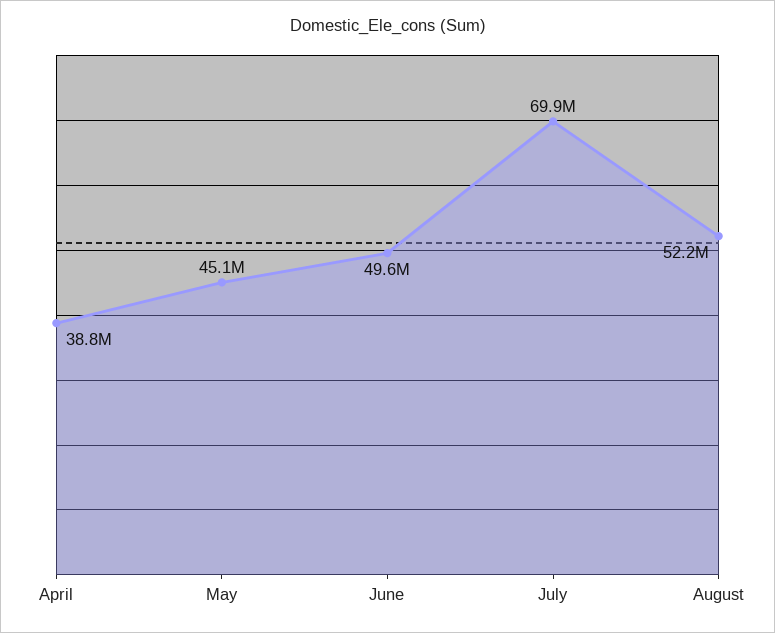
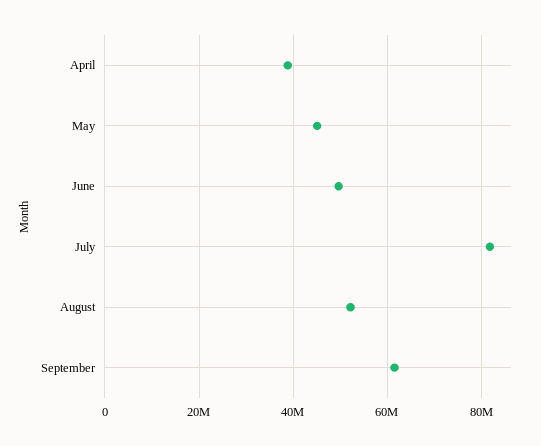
July: 69900000 -> 82000000
September: none -> 62000000

